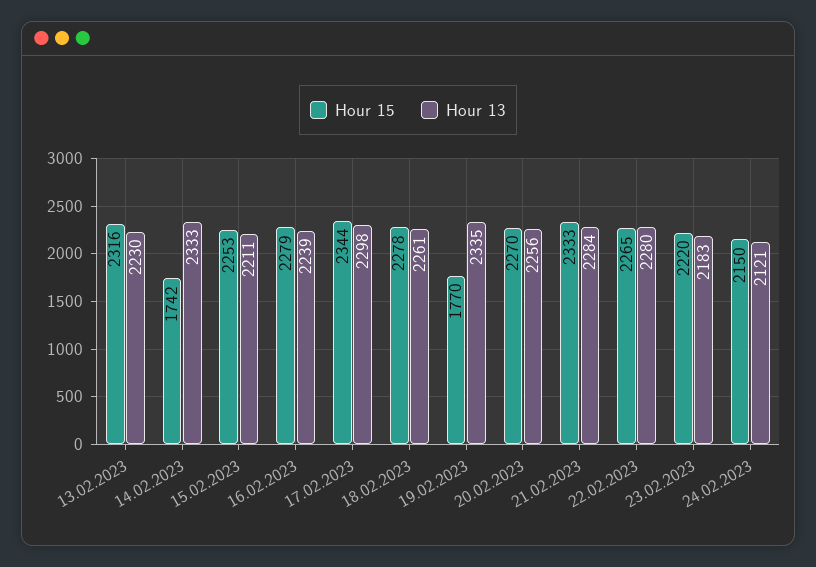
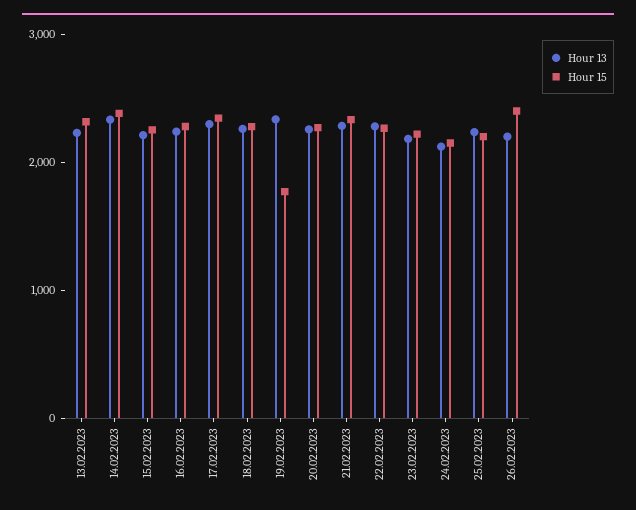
Hour 15, 14.02.2023: 1742 -> 2400
Hour 13, 25.02.2023: none -> 2200
Hour 15, 25.02.2023: none -> 2200
Hour 13, 26.02.2023: none -> 2200
Hour 15, 26.02.2023: none -> 2400

